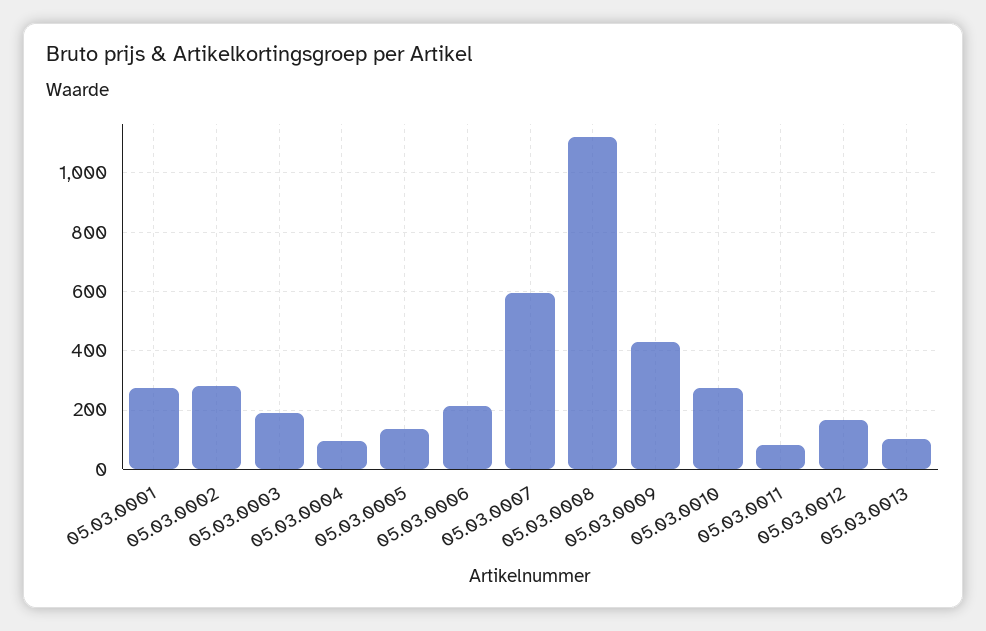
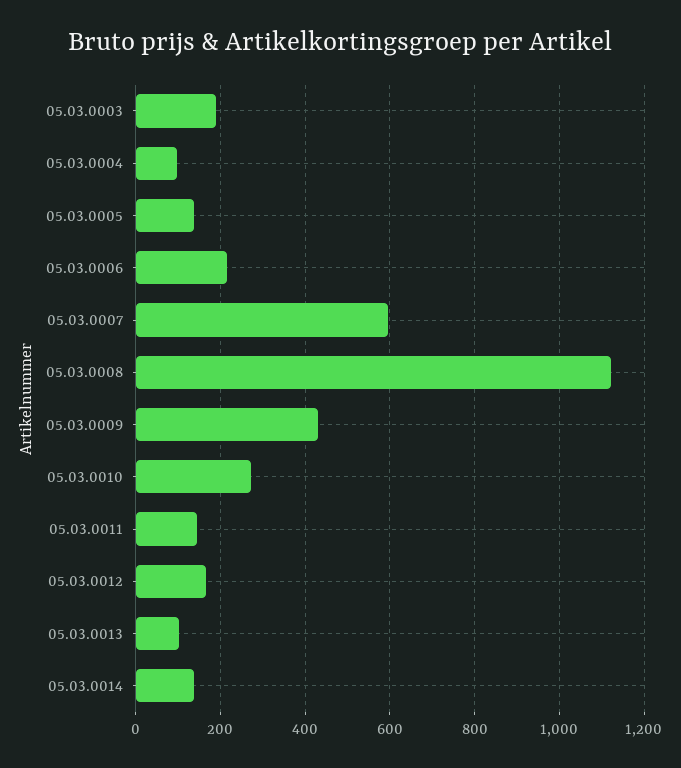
05.03.0001: 275 -> none
05.03.0002: 275 -> none
05.03.0011: 75 -> 140
05.03.0014: none -> 140

